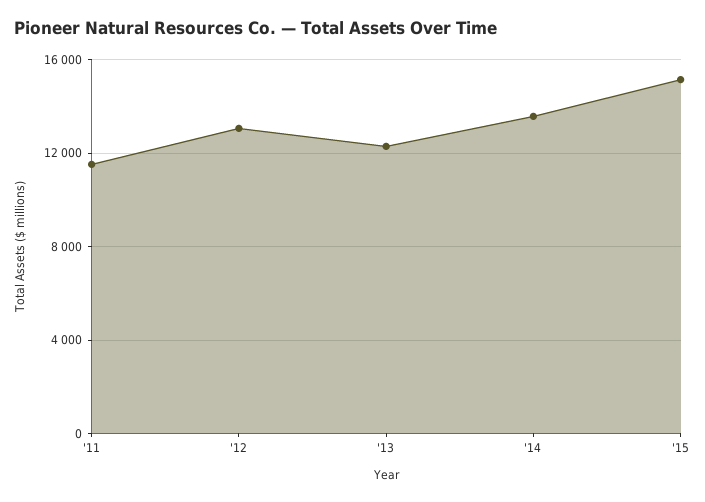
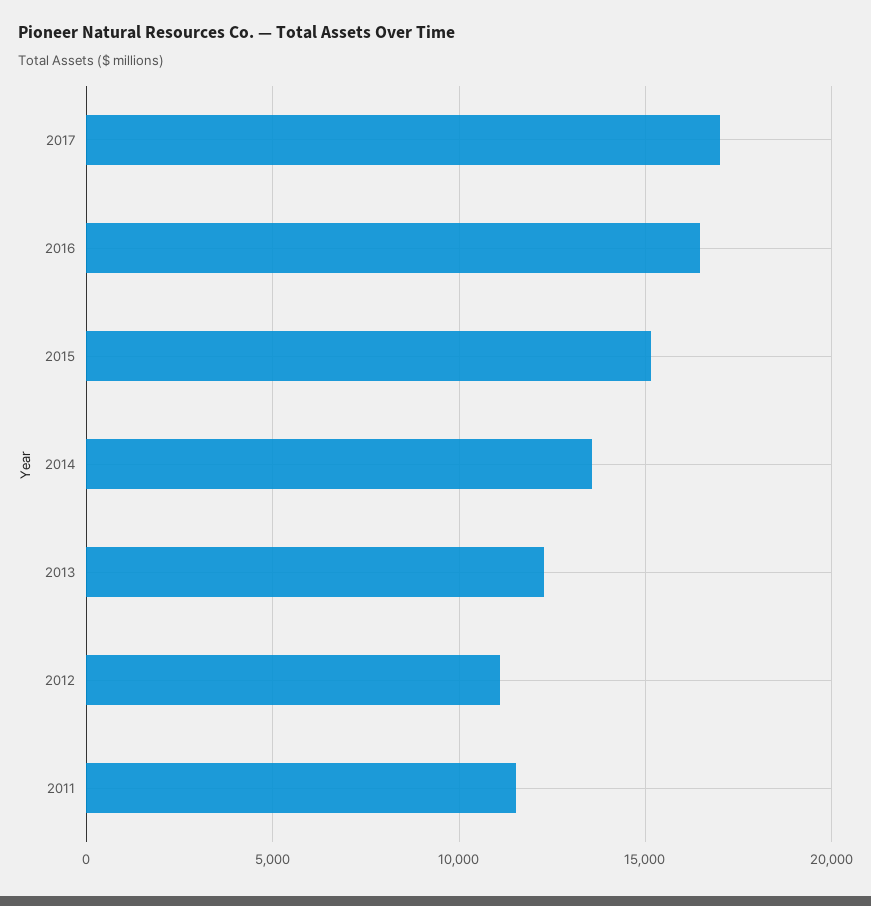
'12: 13000 -> 11000
2017: none -> 17000
2016: none -> 16500

